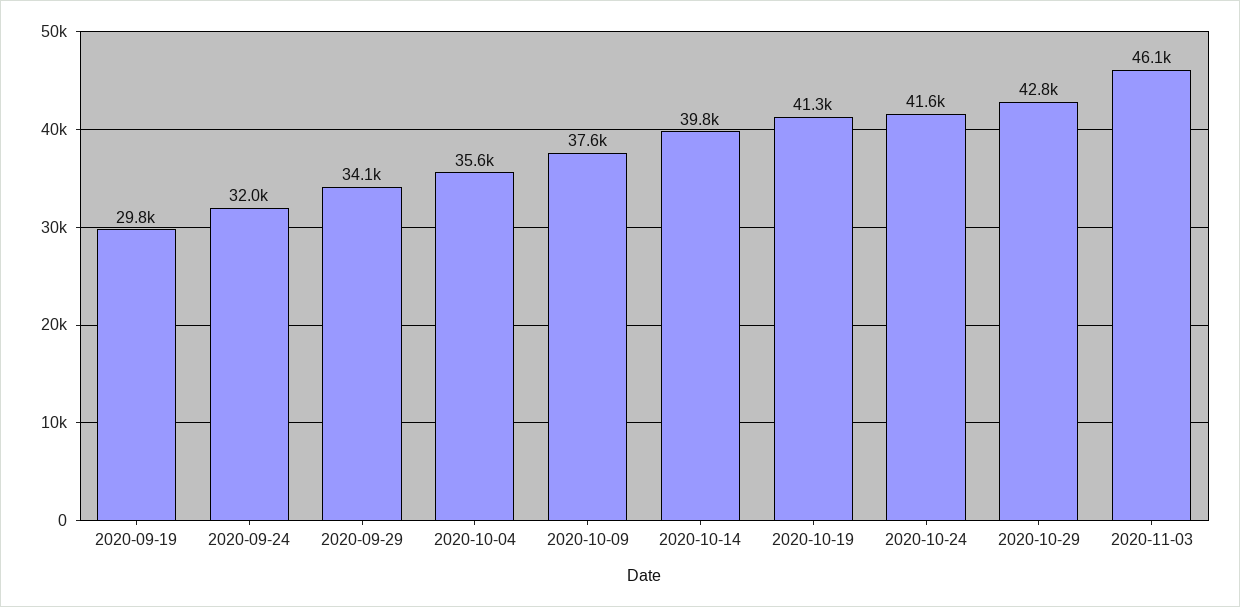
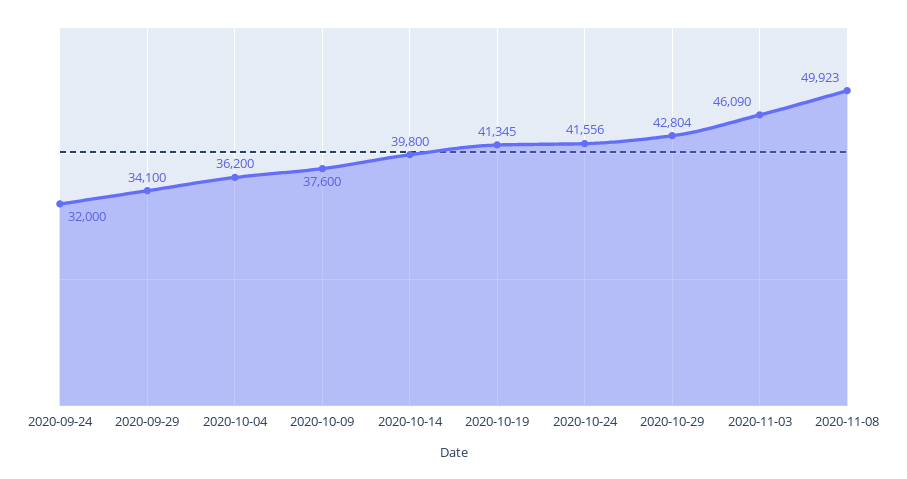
2020-09-19: 29800 -> none
2020-10-04: 35600 -> 36200
2020-11-08: none -> 49923

